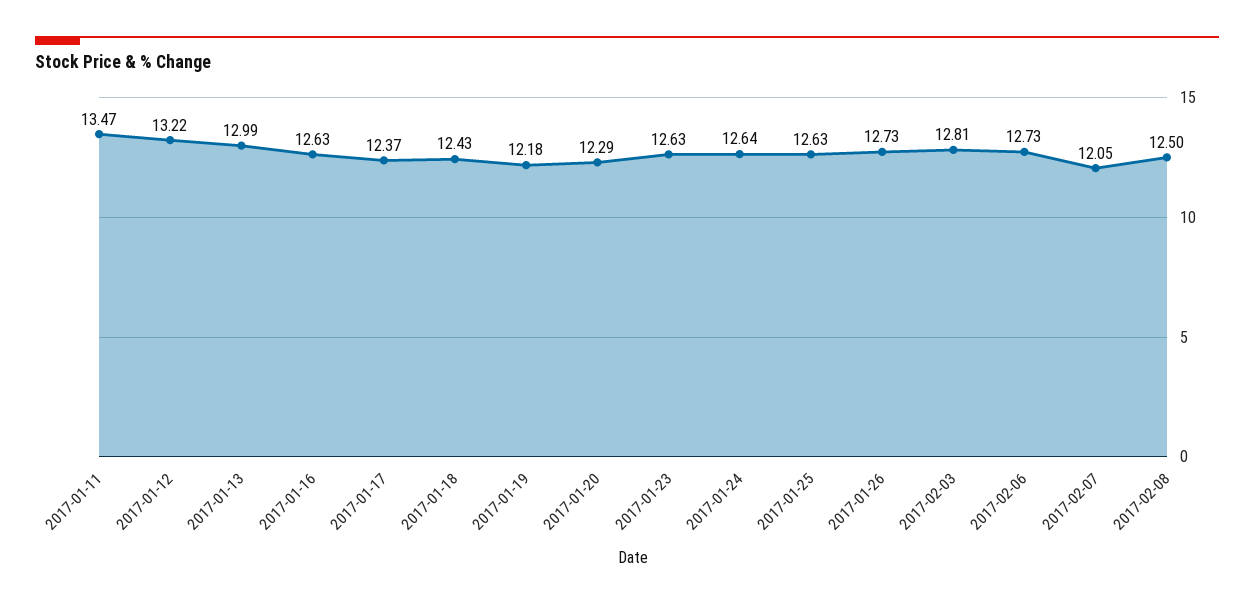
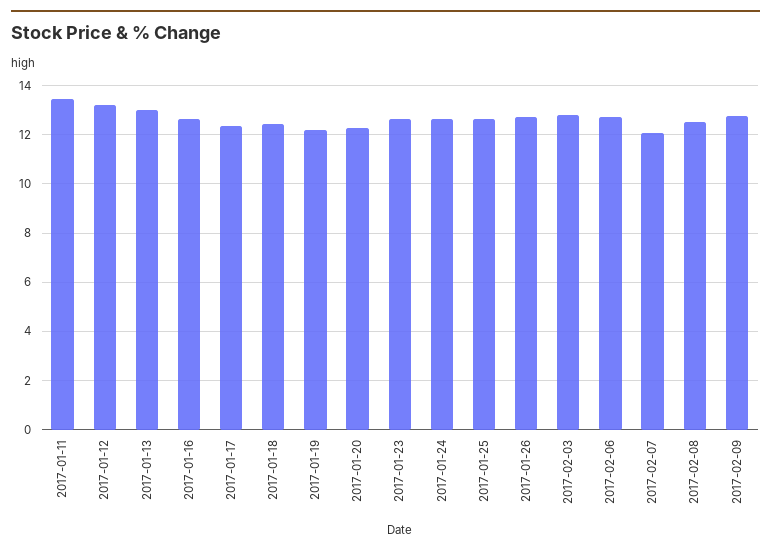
2017-02-09: none -> 12.75

